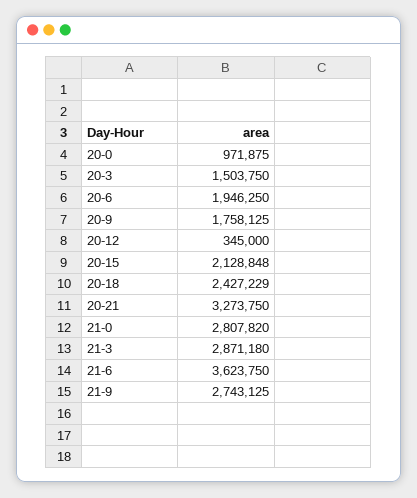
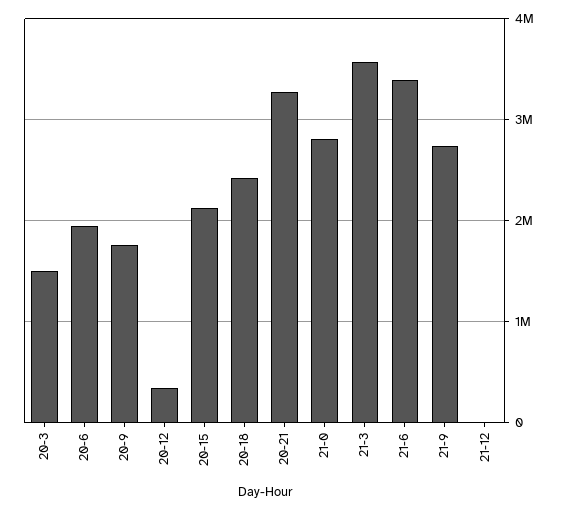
20-0: 971875 -> none
21-3: 2871180 -> 3600000
21-6: 3623750 -> 3400000
21-12: none -> 0

